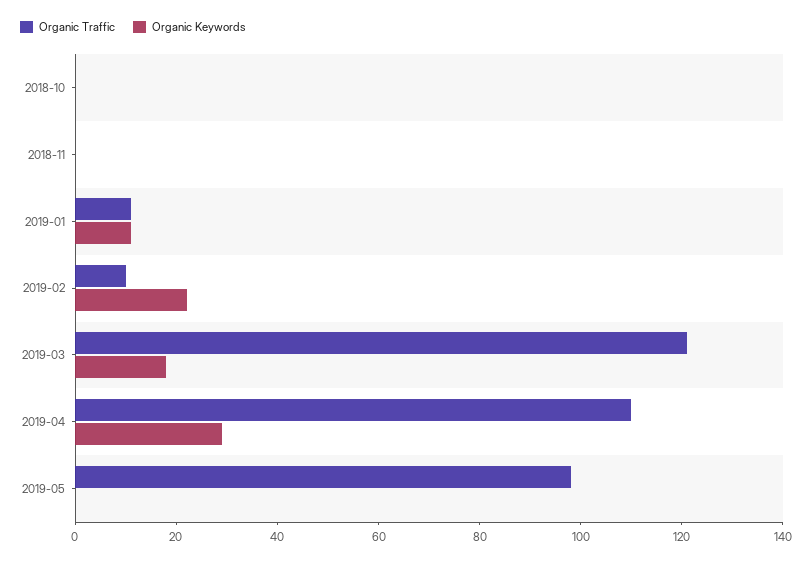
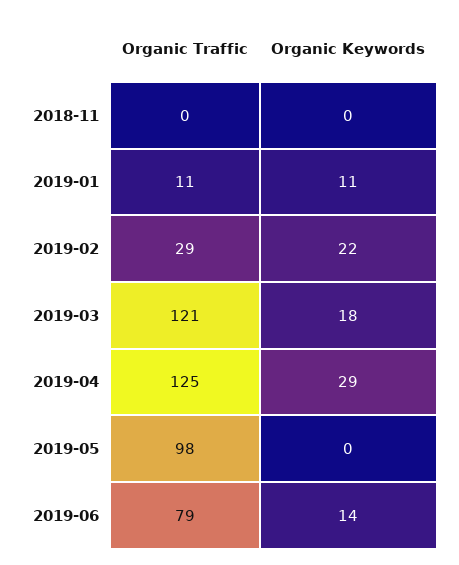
Organic Traffic, 2018-10: 0 -> none
Organic Keywords, 2018-10: 0 -> none
Organic Traffic, 2019-02: 10 -> 29
Organic Traffic, 2019-04: 110 -> 125
Organic Traffic, 2019-06: none -> 79
Organic Keywords, 2019-06: none -> 14

